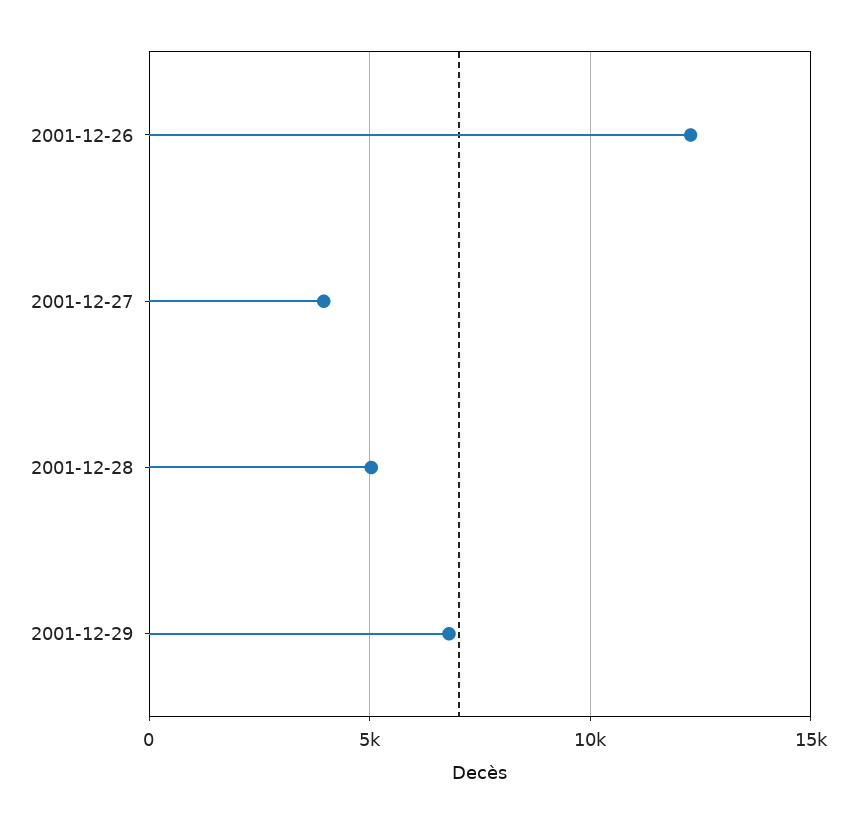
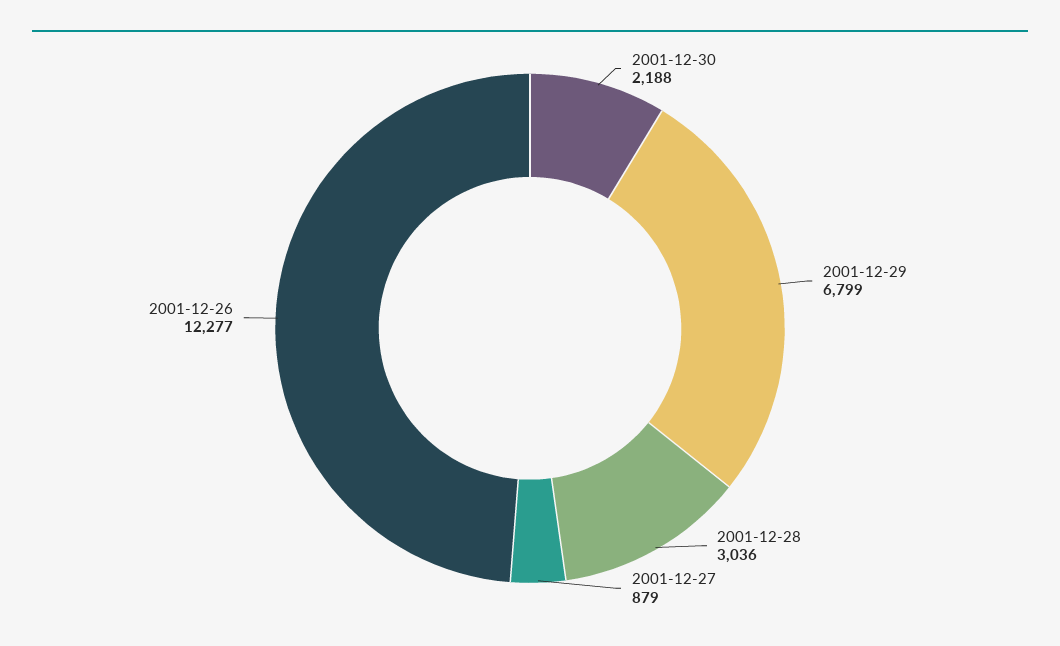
2001-12-27: 4000 -> 879
2001-12-28: 5000 -> 3036
2001-12-30: none -> 2188

